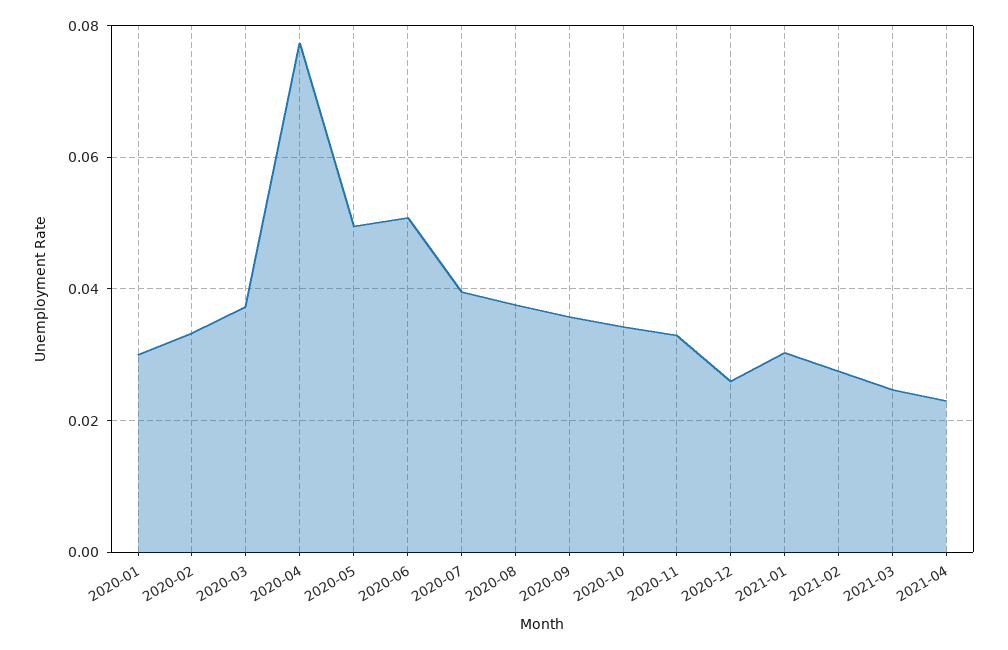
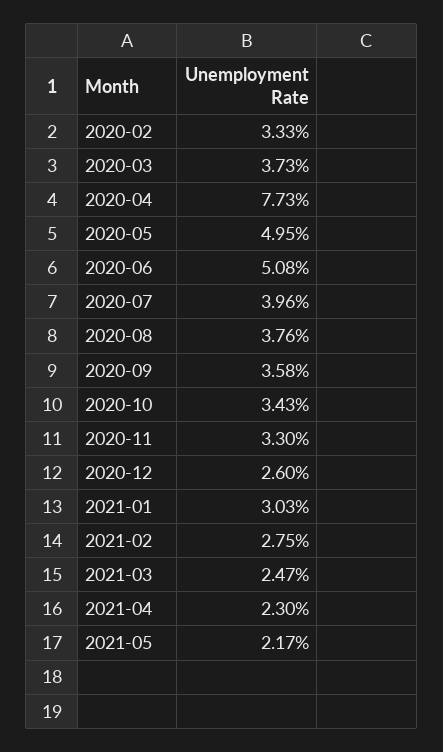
2020-01: 0.03 -> none
2021-05: none -> 0.0217

